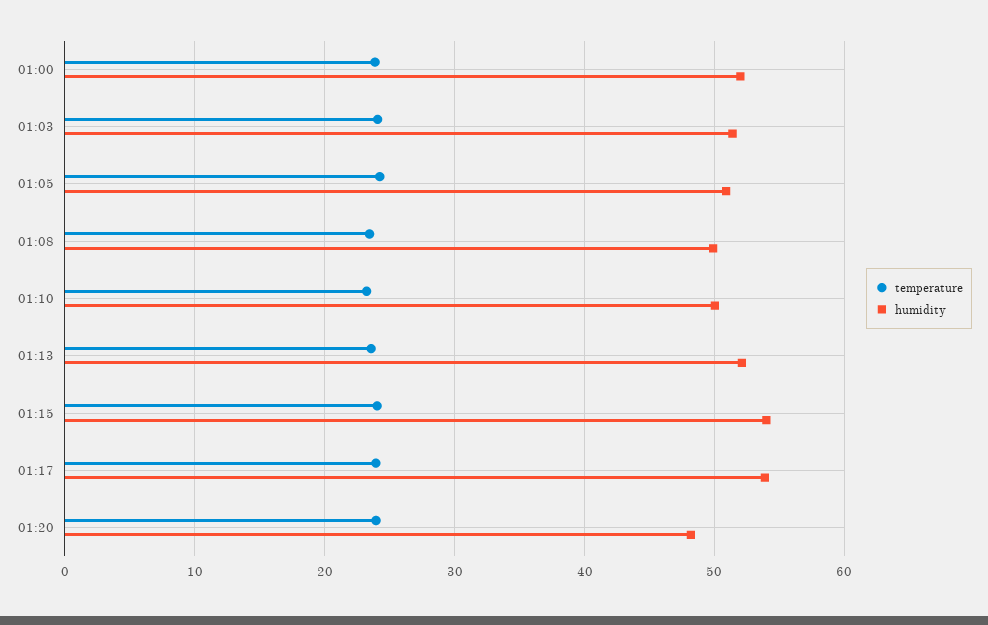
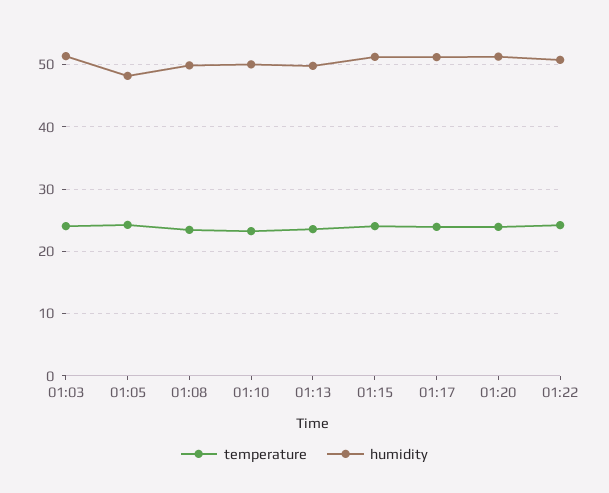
temperature, 01:00: 24 -> none
humidity, 01:00: 52 -> none
humidity, 01:05: 51 -> 48
humidity, 01:13: 52 -> 50
humidity, 01:15: 54 -> 51
humidity, 01:17: 54 -> 51
humidity, 01:20: 48 -> 51
temperature, 01:22: none -> 24
humidity, 01:22: none -> 51

